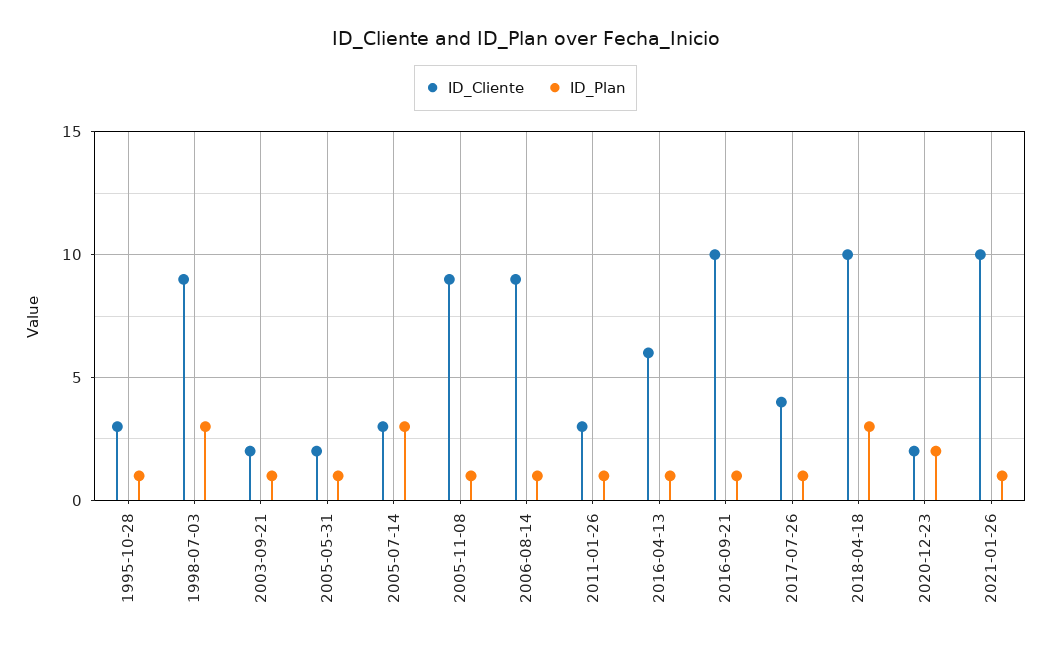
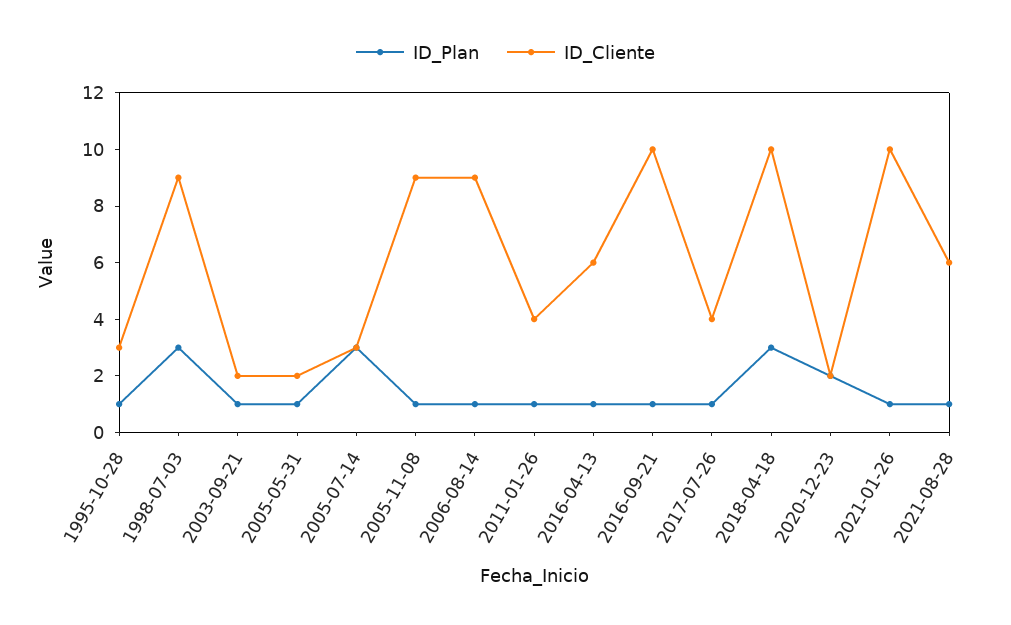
ID_Cliente, 2011-01-26: 3 -> 4
ID_Plan, 2021-08-28: none -> 1
ID_Cliente, 2021-08-28: none -> 6

